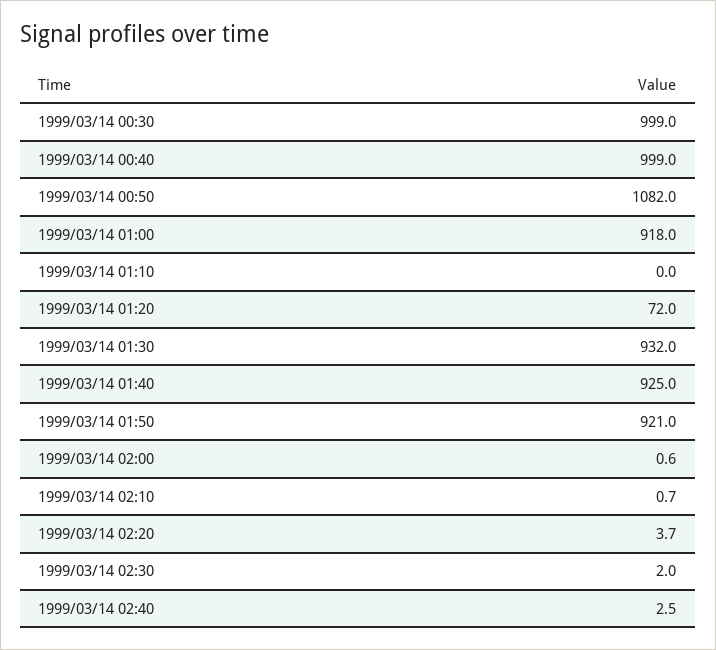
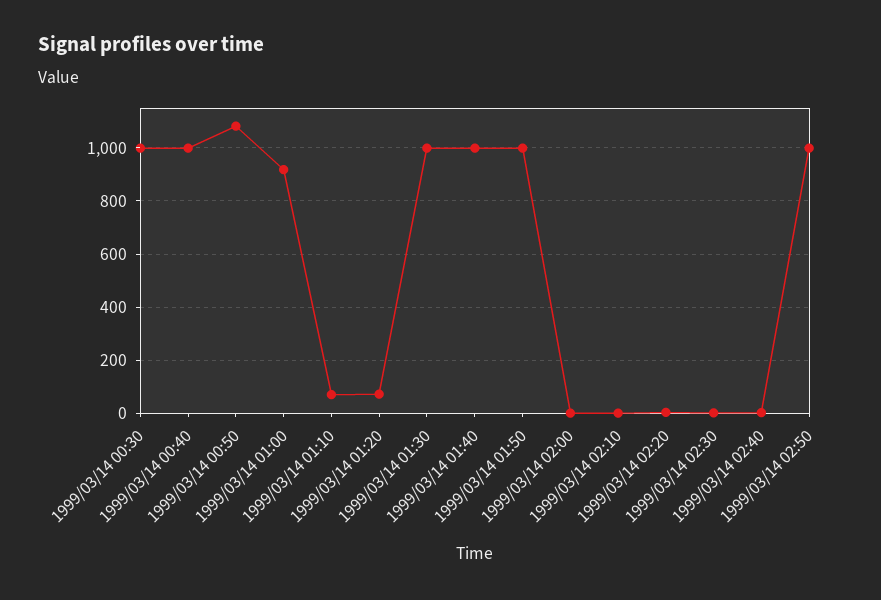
1999/03/14 01:10: 0 -> 75
1999/03/14 01:30: 932 -> 1000
1999/03/14 01:40: 925 -> 1000
1999/03/14 01:50: 921 -> 1000
1999/03/14 02:50: none -> 1000

